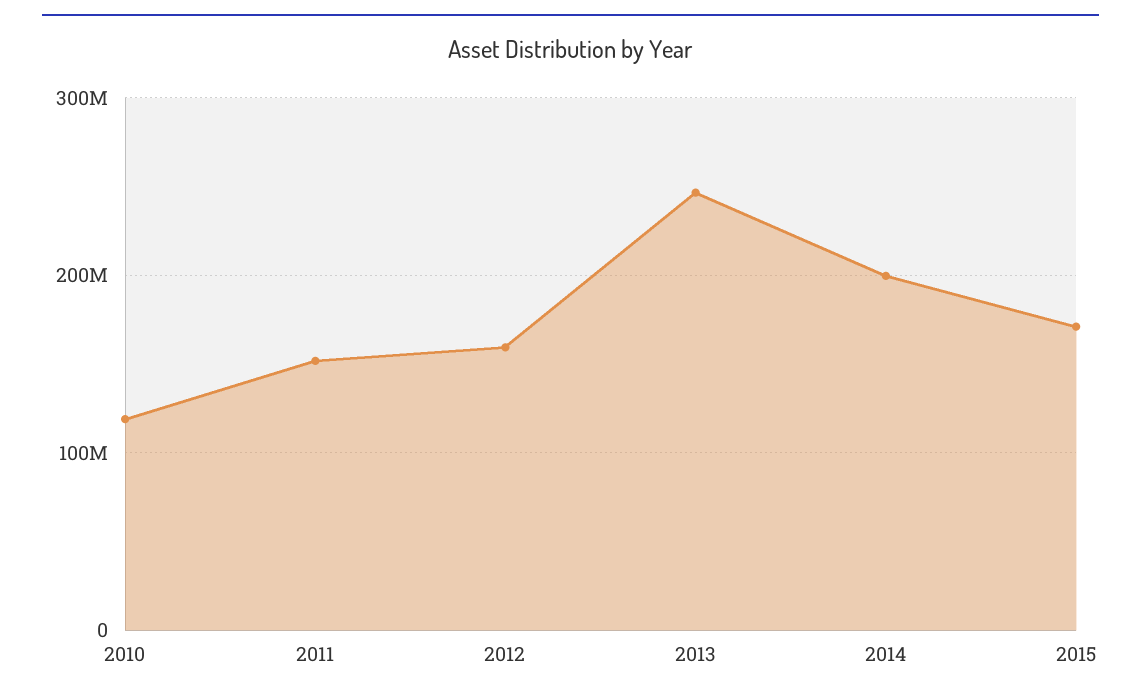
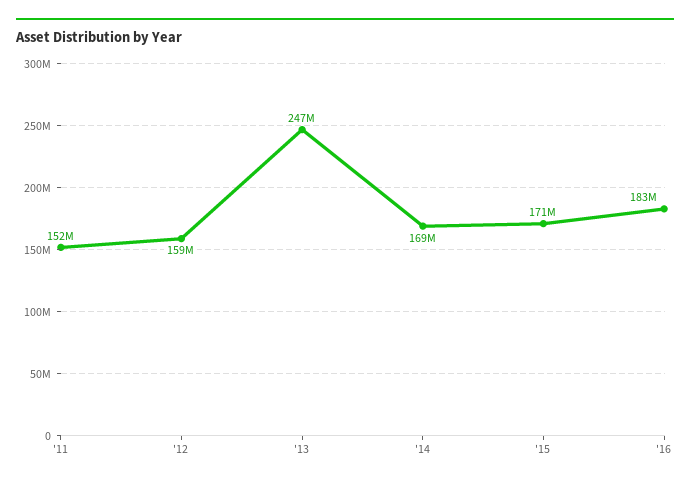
2010: 120000000 -> none
2014: 200000000 -> 169000000
'16: none -> 183000000

